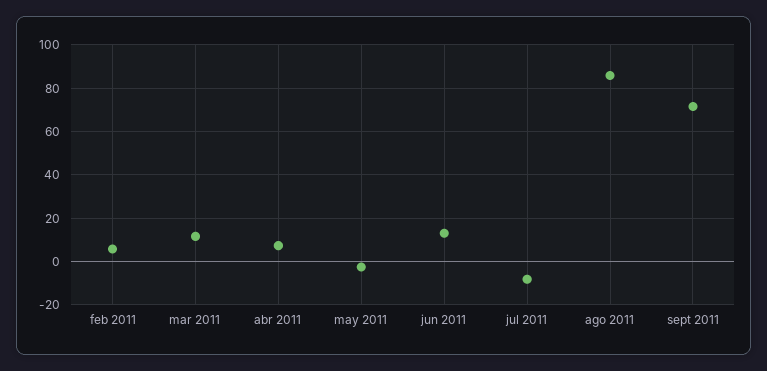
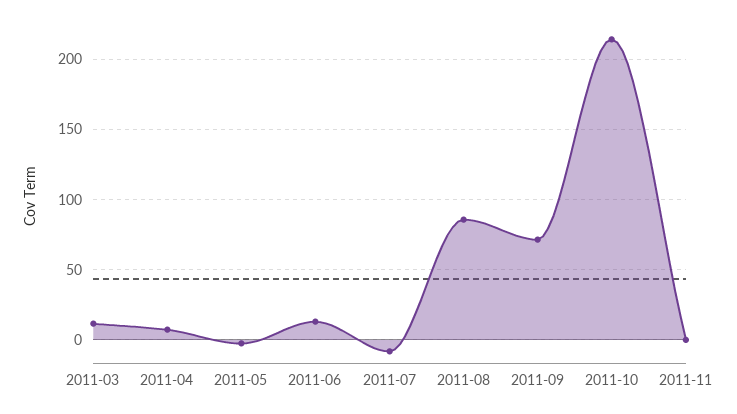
feb 2011: 5 -> none
2011-10: none -> 215
2011-11: none -> 0

